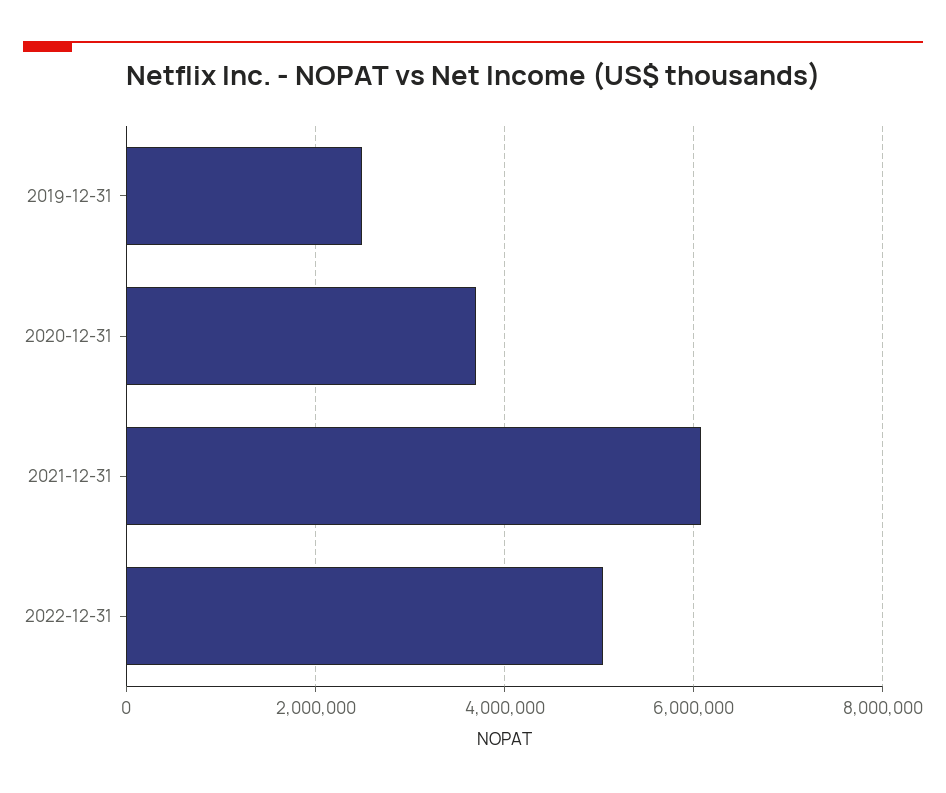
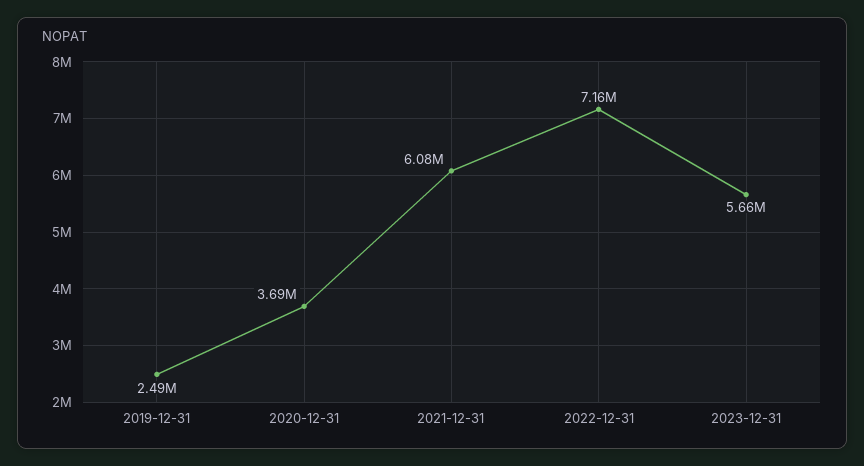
2022-12-31: 5000000 -> 7160000
2023-12-31: none -> 5660000

